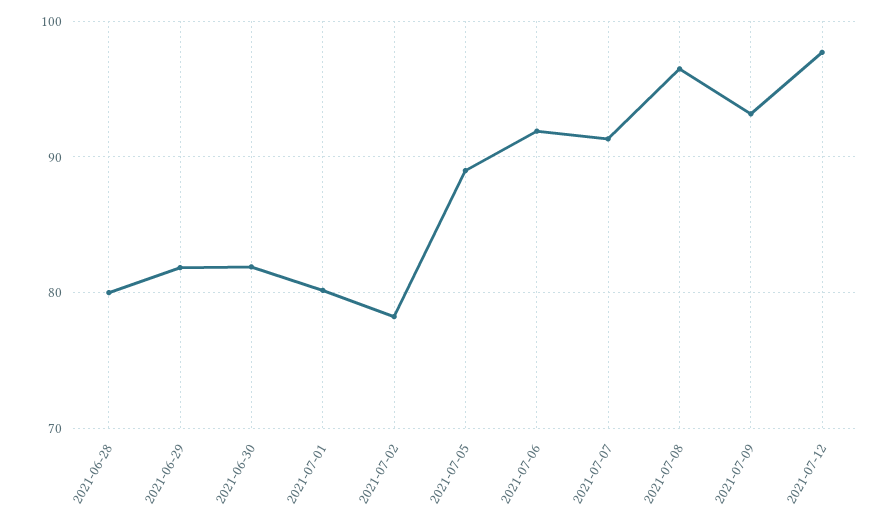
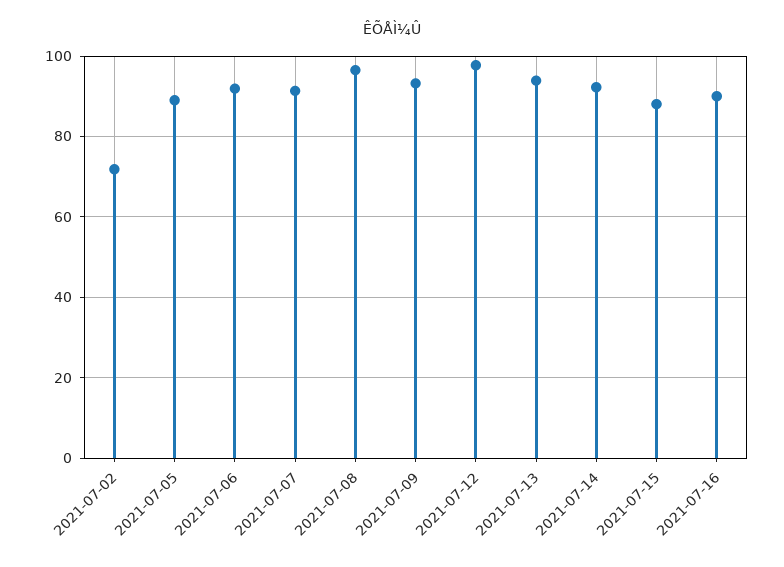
2021-06-28: 80 -> none
2021-06-29: 82 -> none
2021-06-30: 82 -> none
2021-07-01: 80 -> none
2021-07-02: 78 -> 72
2021-07-13: none -> 94
2021-07-14: none -> 92
2021-07-15: none -> 88
2021-07-16: none -> 90

